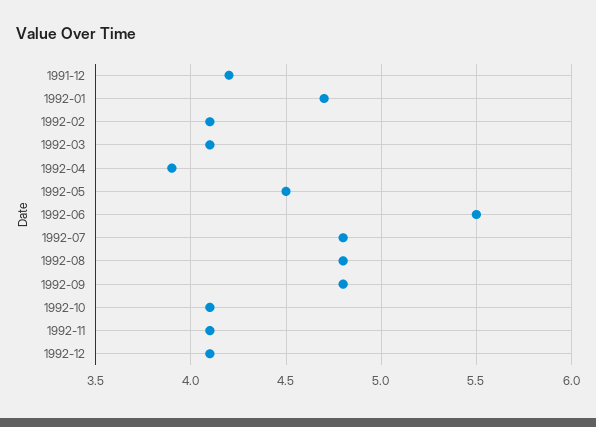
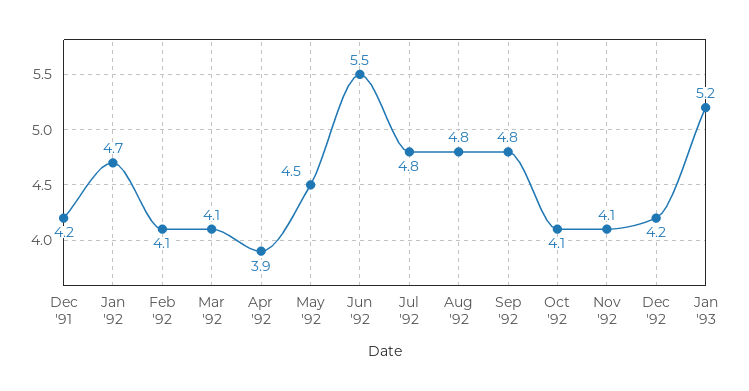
1992-12: 4.1 -> 4.2
Jan '93: none -> 5.2

